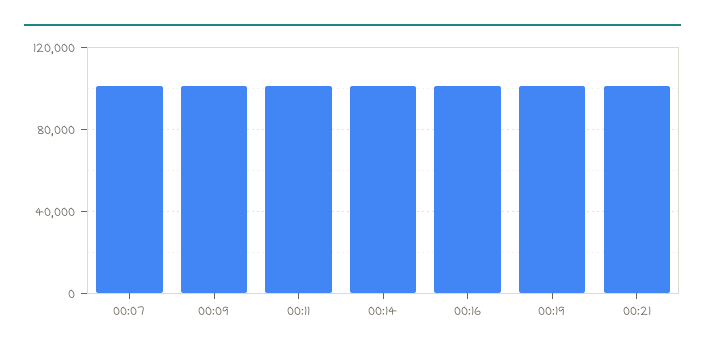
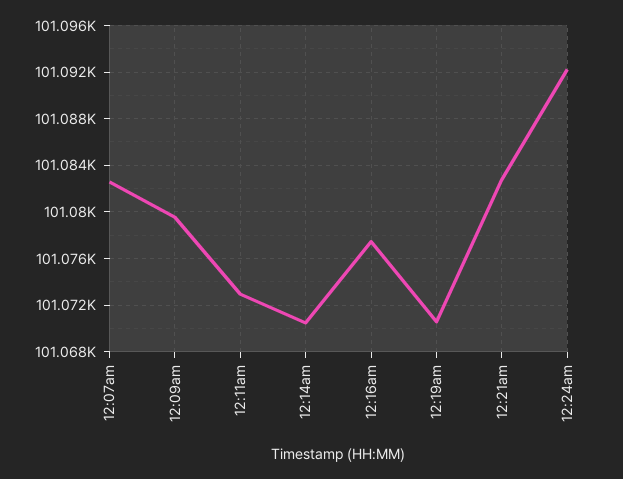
12:24am: none -> 101092

